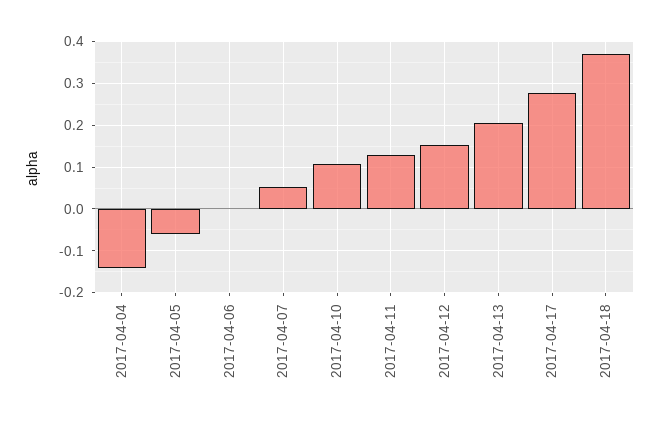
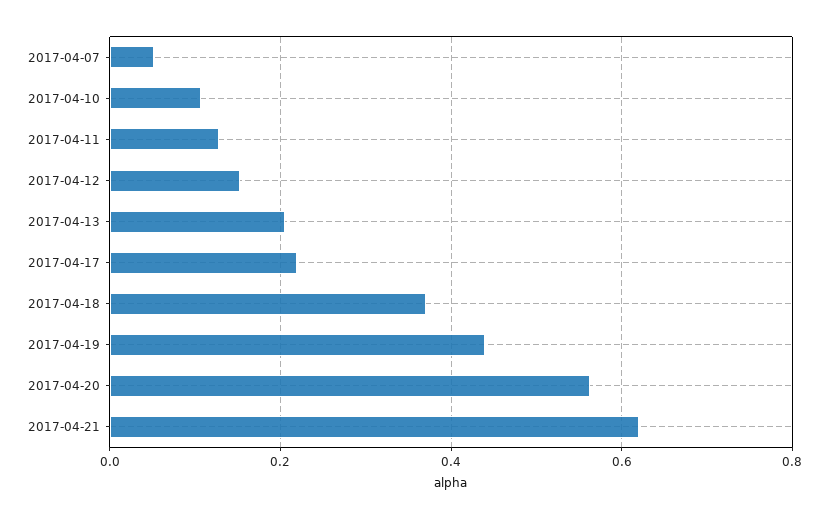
2017-04-04: -0.14 -> none
2017-04-05: -0.06 -> none
2017-04-06: 0 -> none
2017-04-17: 0.28 -> 0.22
2017-04-19: none -> 0.44
2017-04-20: none -> 0.56
2017-04-21: none -> 0.62

